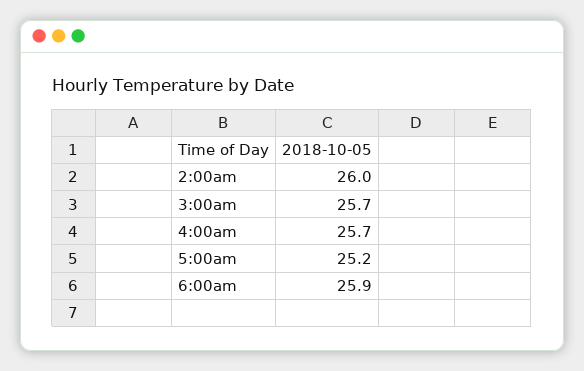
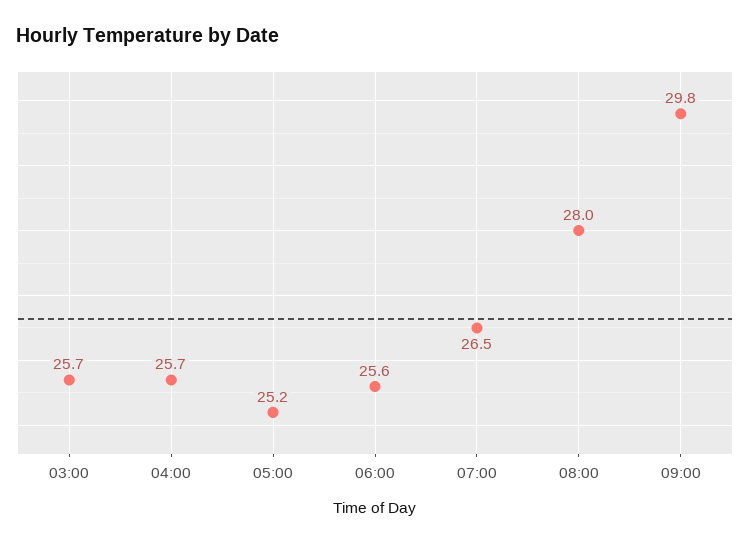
2:00am: 26 -> none
6:00am: 25.9 -> 25.6
07:00: none -> 26.5
08:00: none -> 28
09:00: none -> 29.8

